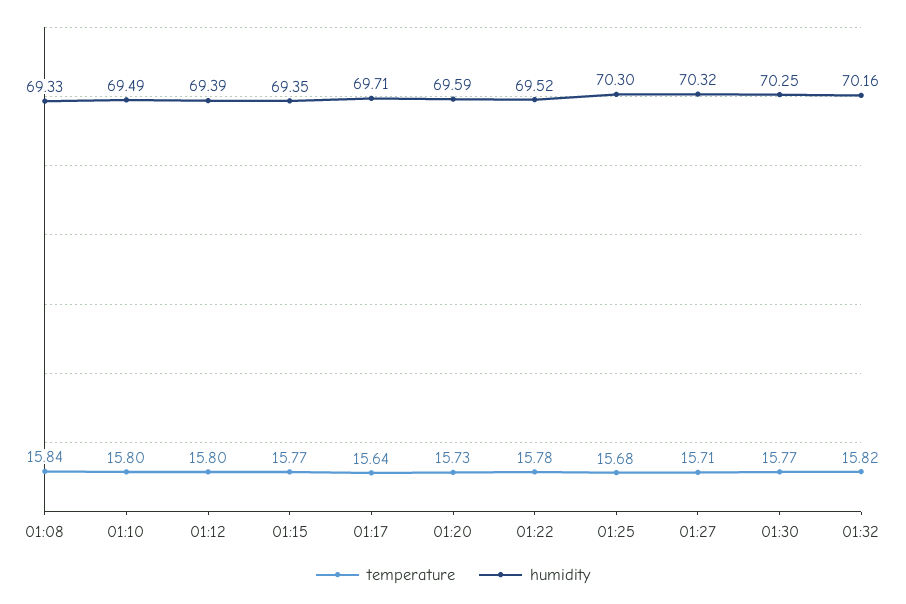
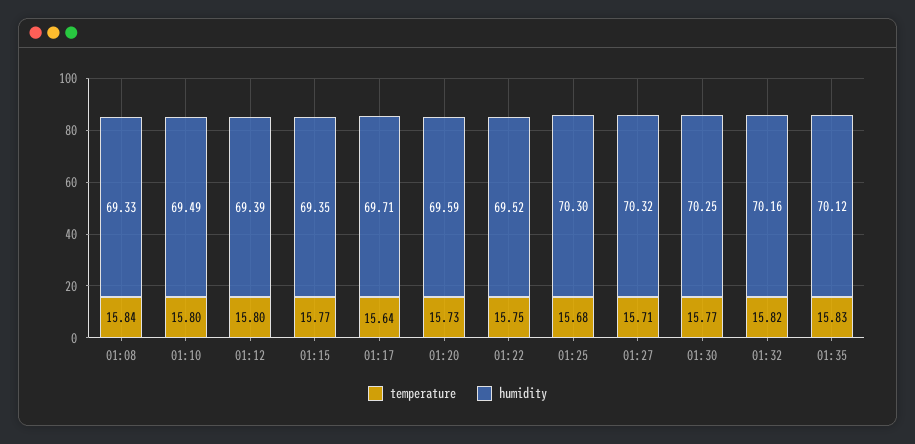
temperature, 01:22: 15.78 -> 15.75
temperature, 01:35: none -> 15.83
humidity, 01:35: none -> 70.12

